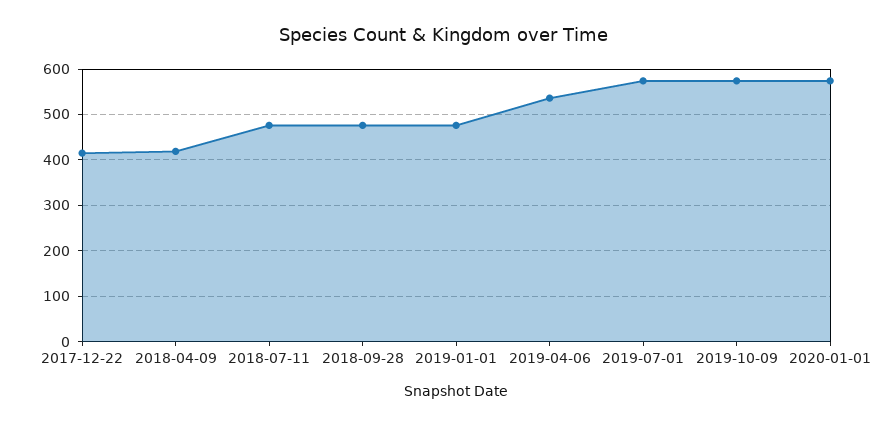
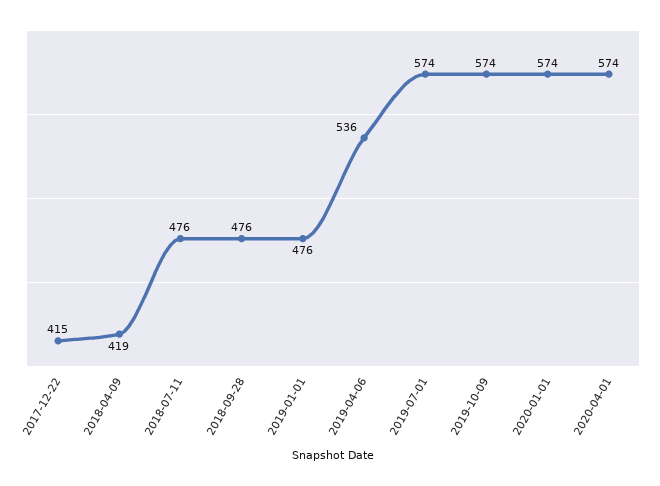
2020-04-01: none -> 574

